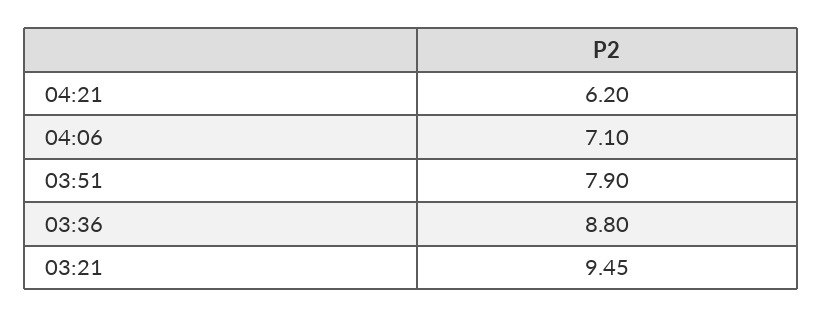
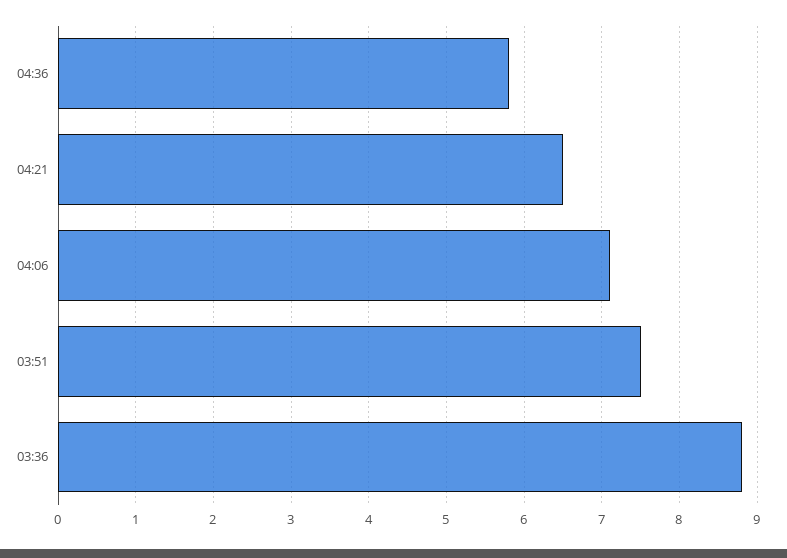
04:21: 6.2 -> 6.5
03:51: 7.9 -> 7.5
03:21: 9.45 -> none
04:36: none -> 5.8

